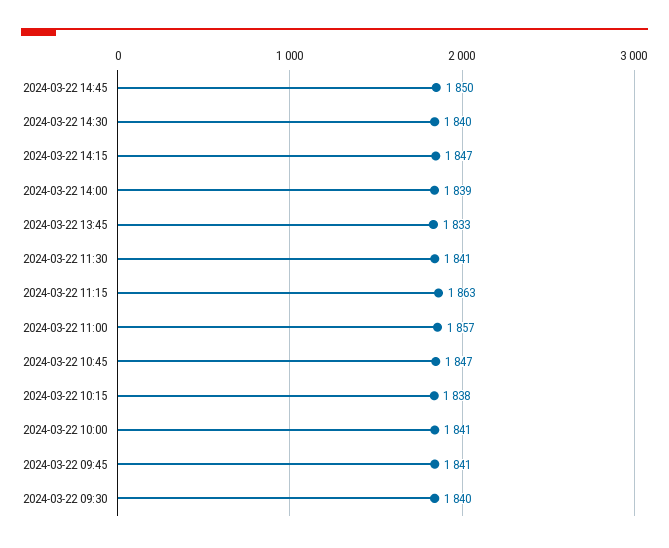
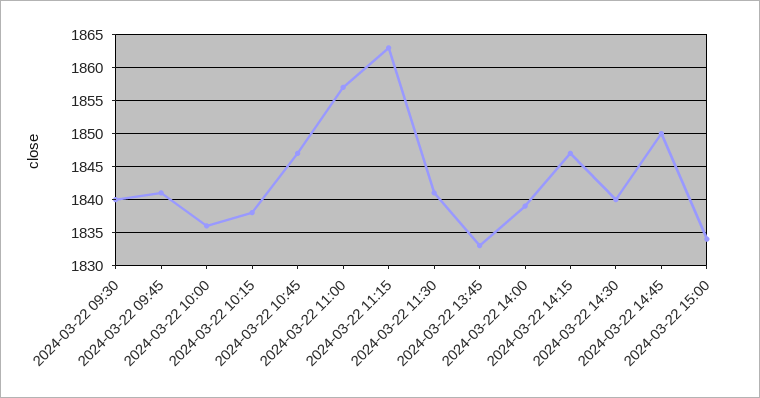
2024-03-22 10:00: 1841 -> 1836
2024-03-22 15:00: none -> 1834

